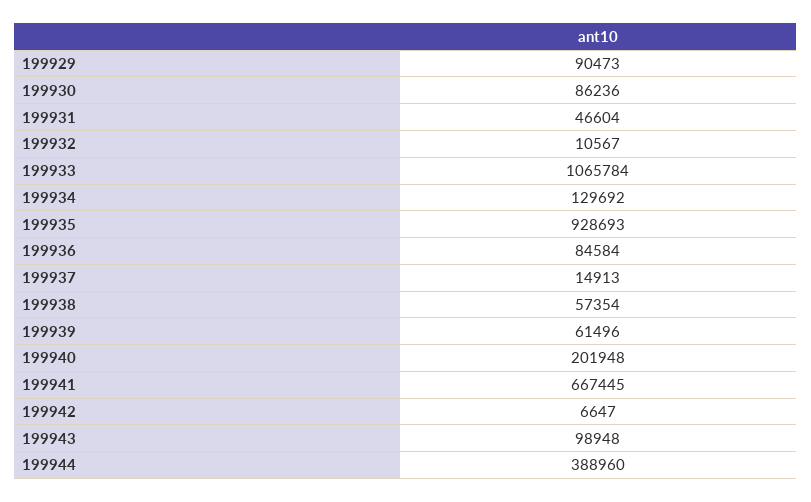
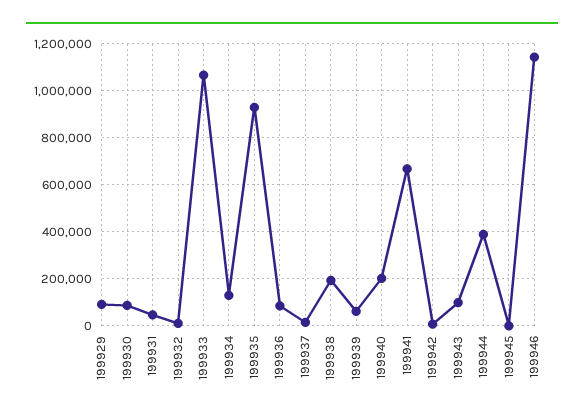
199938: 57354 -> 200000
199945: none -> 0
199946: none -> 1150000

